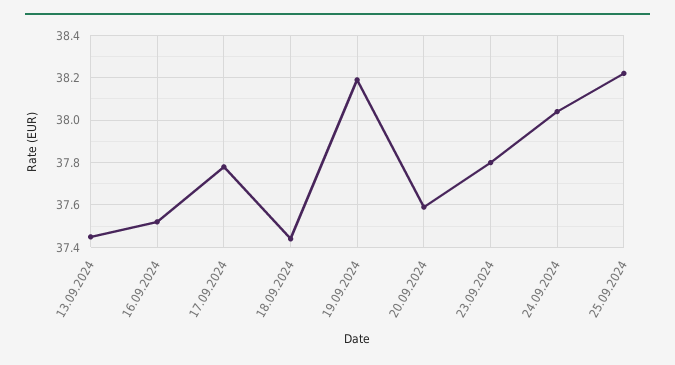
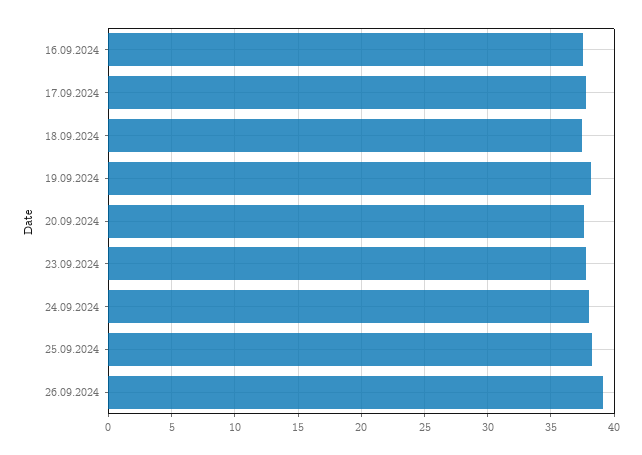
13.09.2024: 37.45 -> none
26.09.2024: none -> 39

